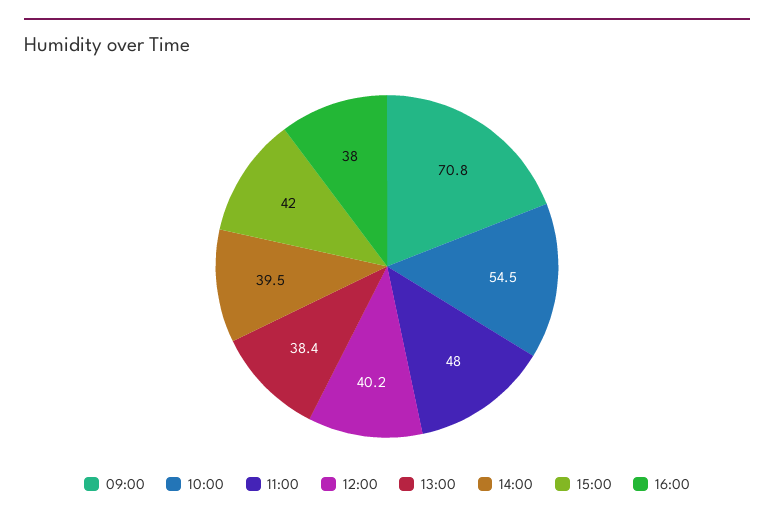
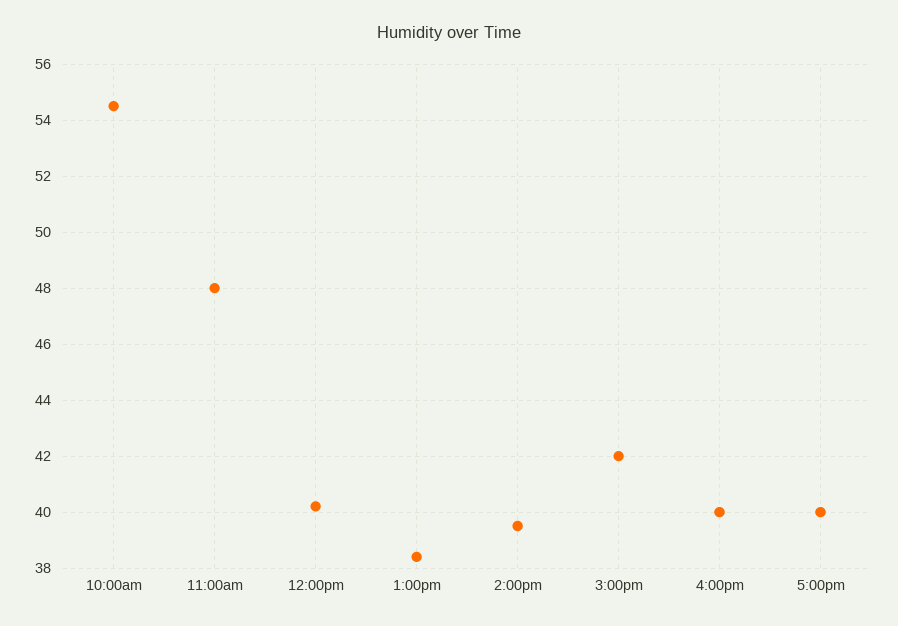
09:00: 70.8 -> none
16:00: 38 -> 40
5:00pm: none -> 40

